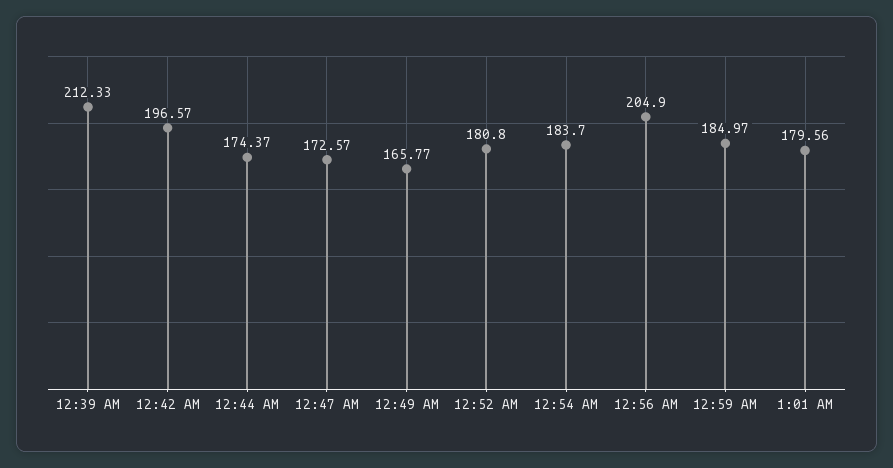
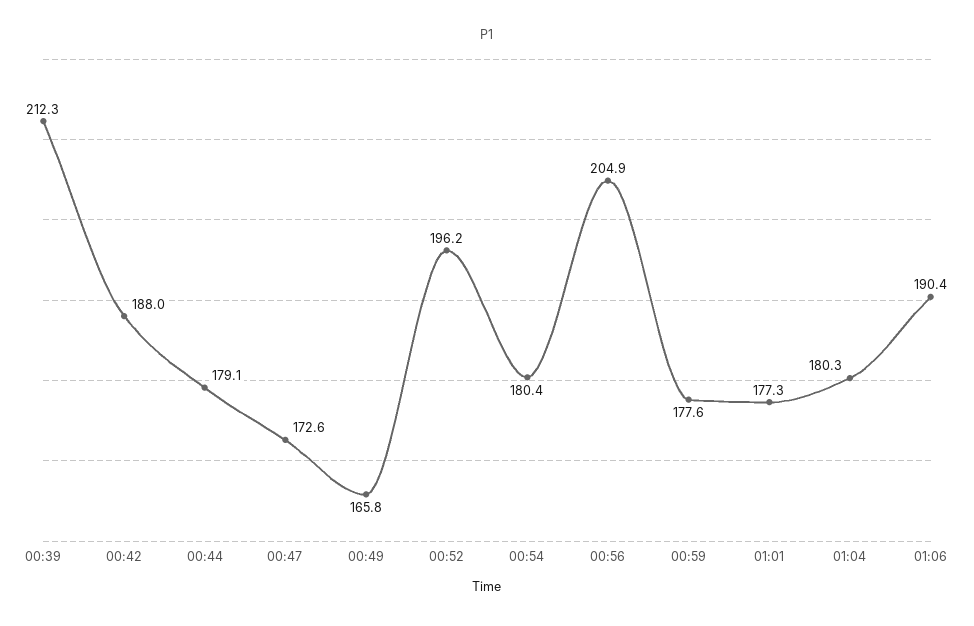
12:42 AM: 196.57 -> 188
12:44 AM: 174.37 -> 179.1
12:52 AM: 180.8 -> 196.2
12:54 AM: 183.7 -> 180.4
12:59 AM: 184.97 -> 177.6
1:01 AM: 179.56 -> 177.3
01:04: none -> 180.3
01:06: none -> 190.4

